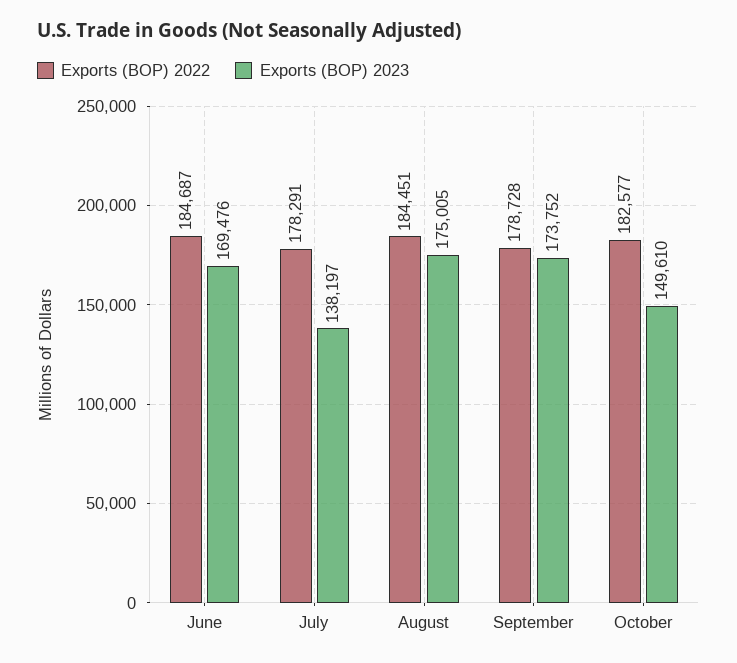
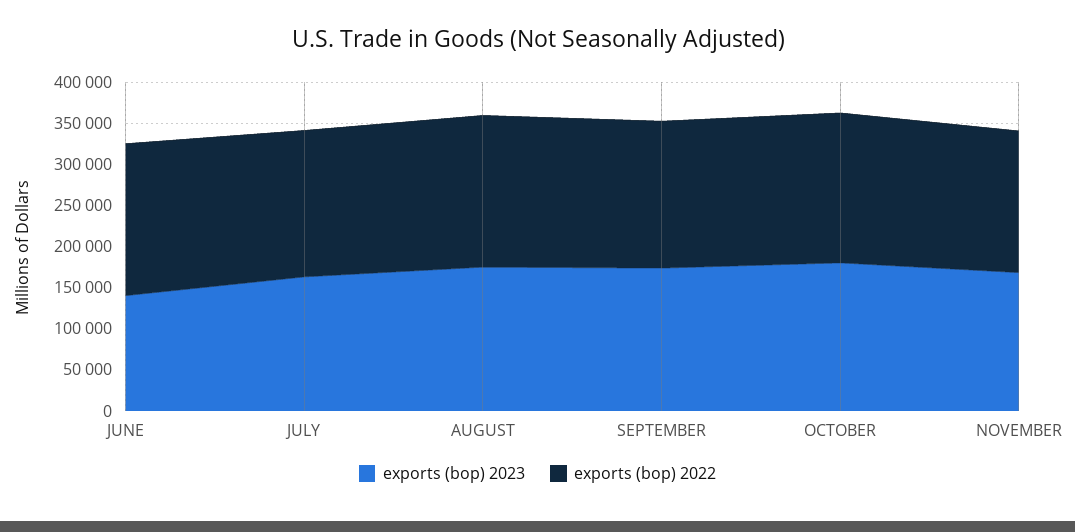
Exports (BOP) 2023, June: 169476 -> 140000
Exports (BOP) 2023, July: 138197 -> 160000
Exports (BOP) 2023, October: 149610 -> 180000
Exports (BOP) 2023, NOVEMBER: none -> 170000
Exports (BOP) 2022, NOVEMBER: none -> 170000

